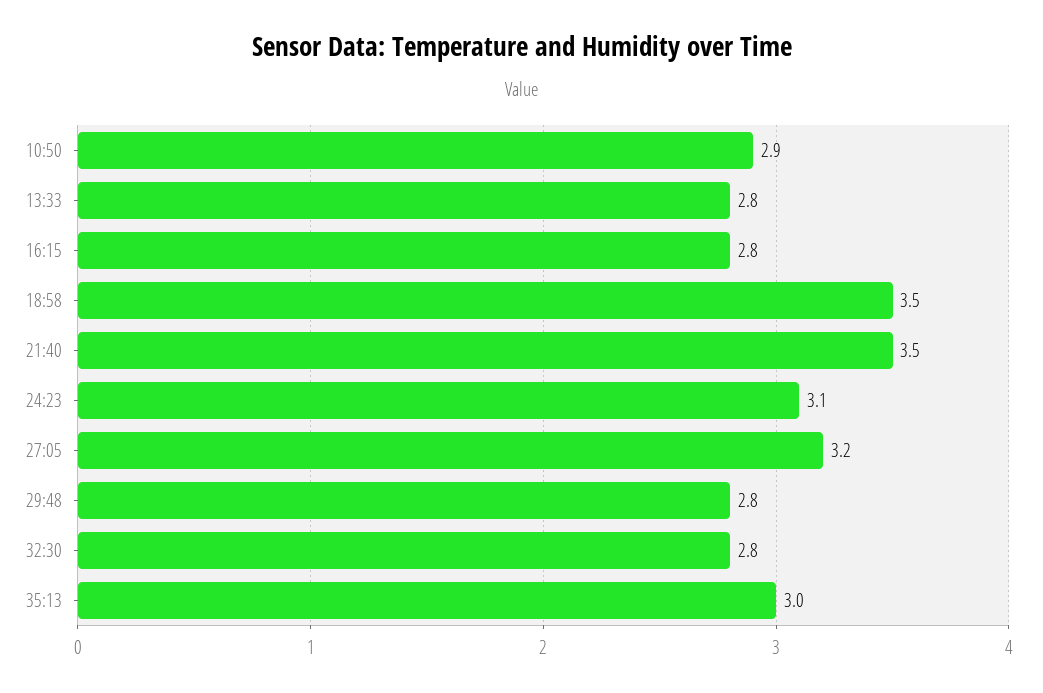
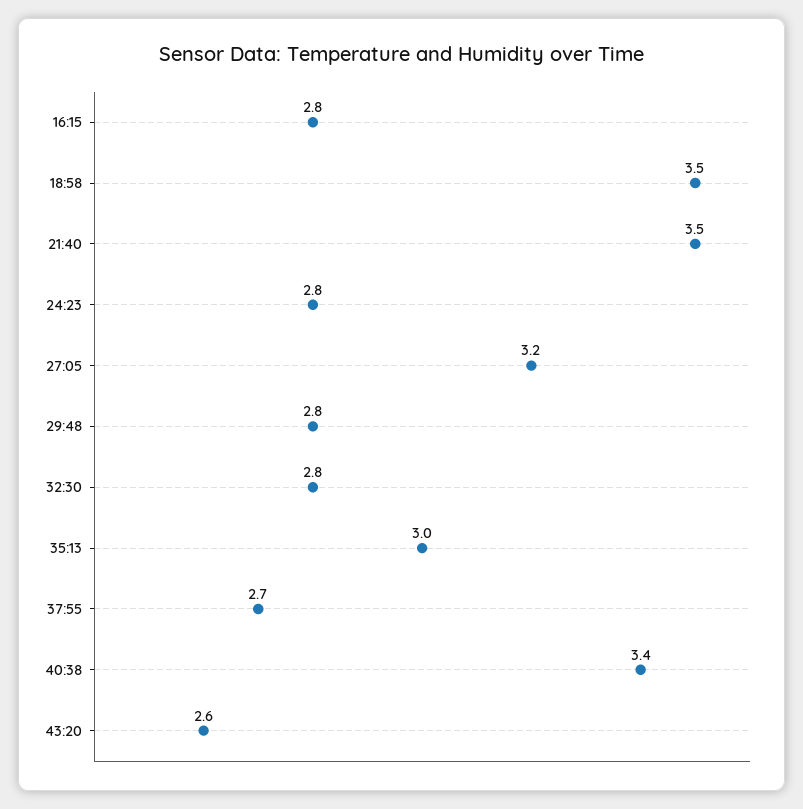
10:50: 2.9 -> none
13:33: 2.8 -> none
24:23: 3.1 -> 2.8
37:55: none -> 2.7
40:38: none -> 3.4
43:20: none -> 2.6

